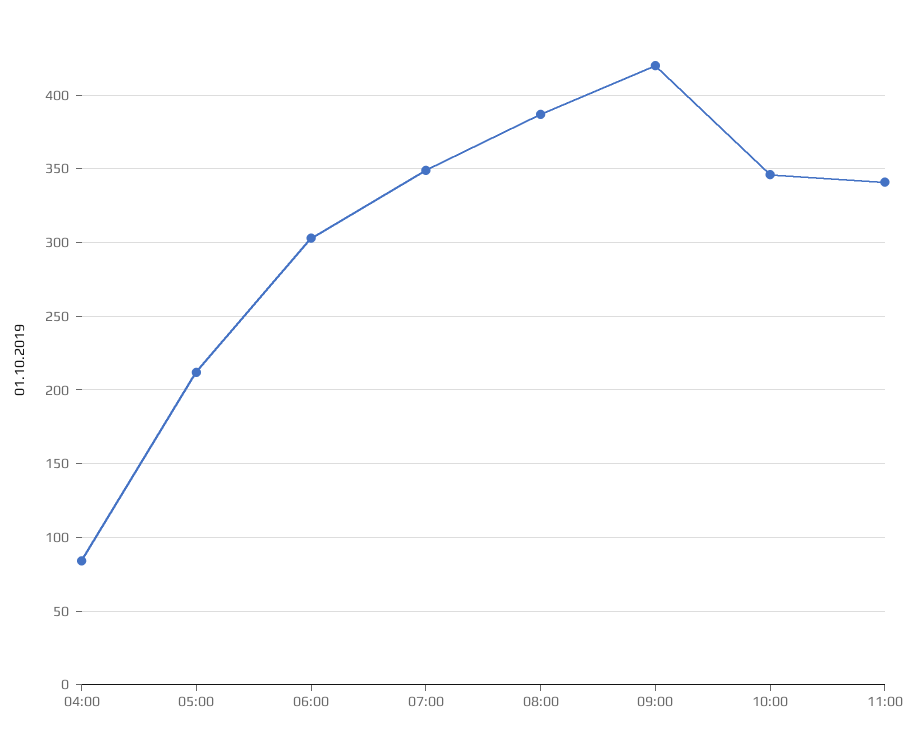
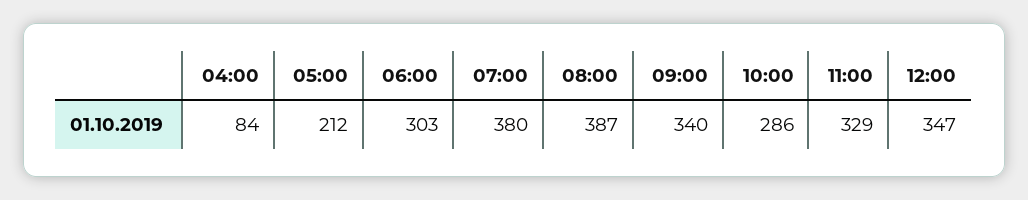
07:00: 350 -> 380
09:00: 420 -> 340
10:00: 345 -> 286
11:00: 340 -> 329
12:00: none -> 347

